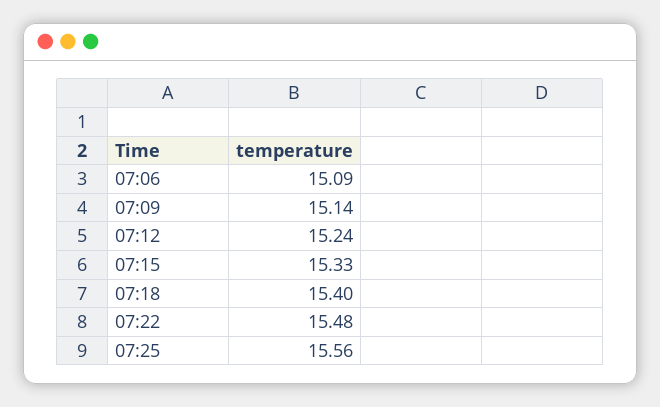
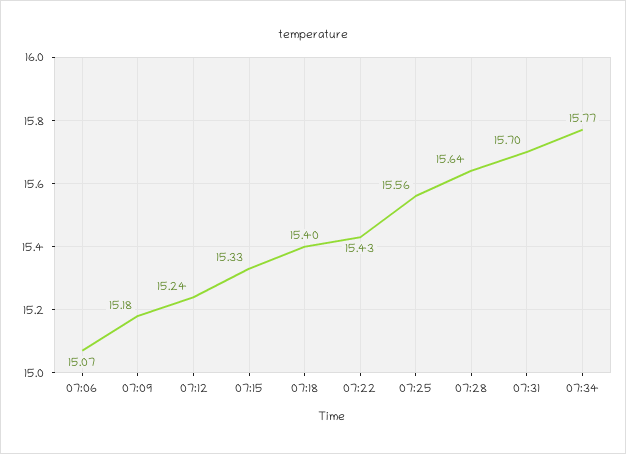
07:06: 15.09 -> 15.07
07:09: 15.14 -> 15.18
07:22: 15.48 -> 15.43
07:28: none -> 15.64
07:31: none -> 15.7
07:34: none -> 15.77

